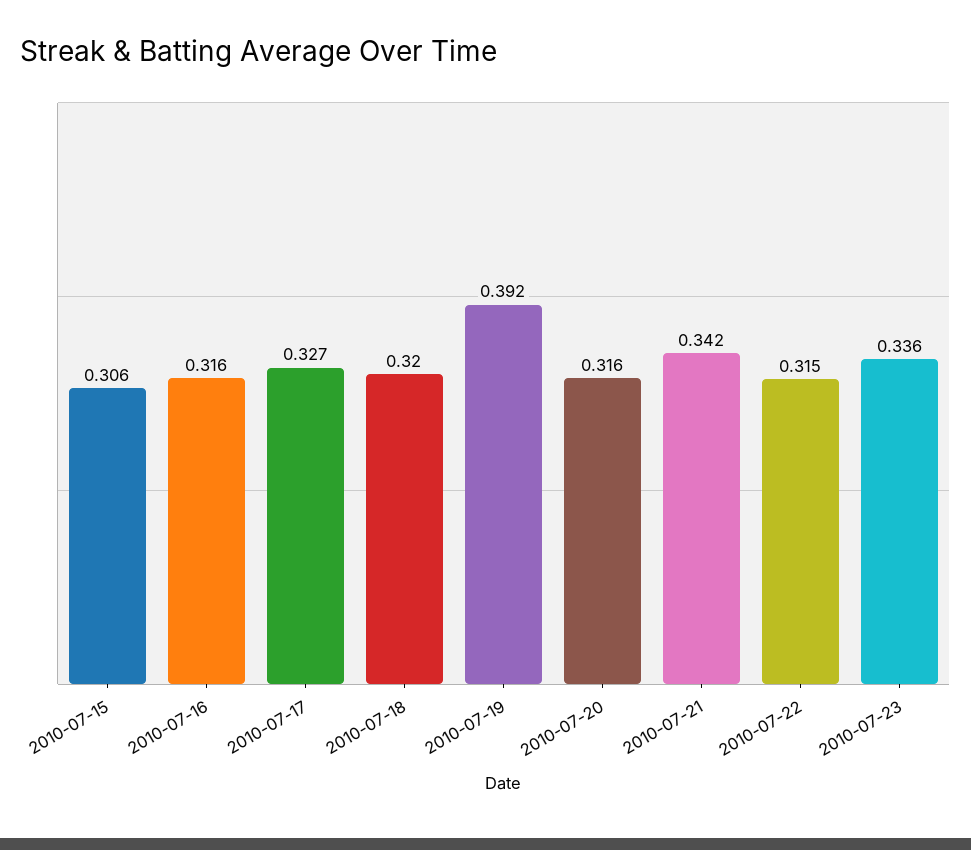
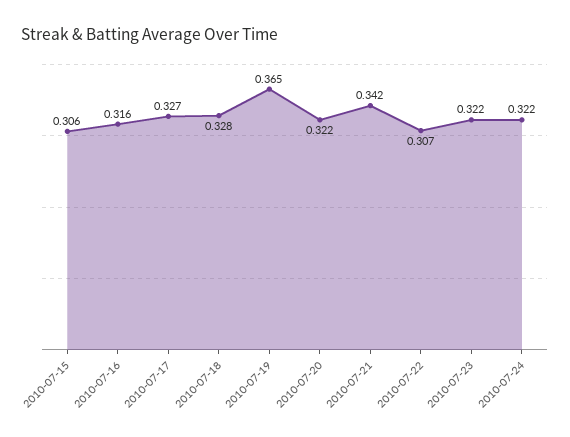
2010-07-18: 0.32 -> 0.328
2010-07-19: 0.392 -> 0.365
2010-07-20: 0.316 -> 0.322
2010-07-22: 0.315 -> 0.307
2010-07-23: 0.336 -> 0.322
2010-07-24: none -> 0.322

